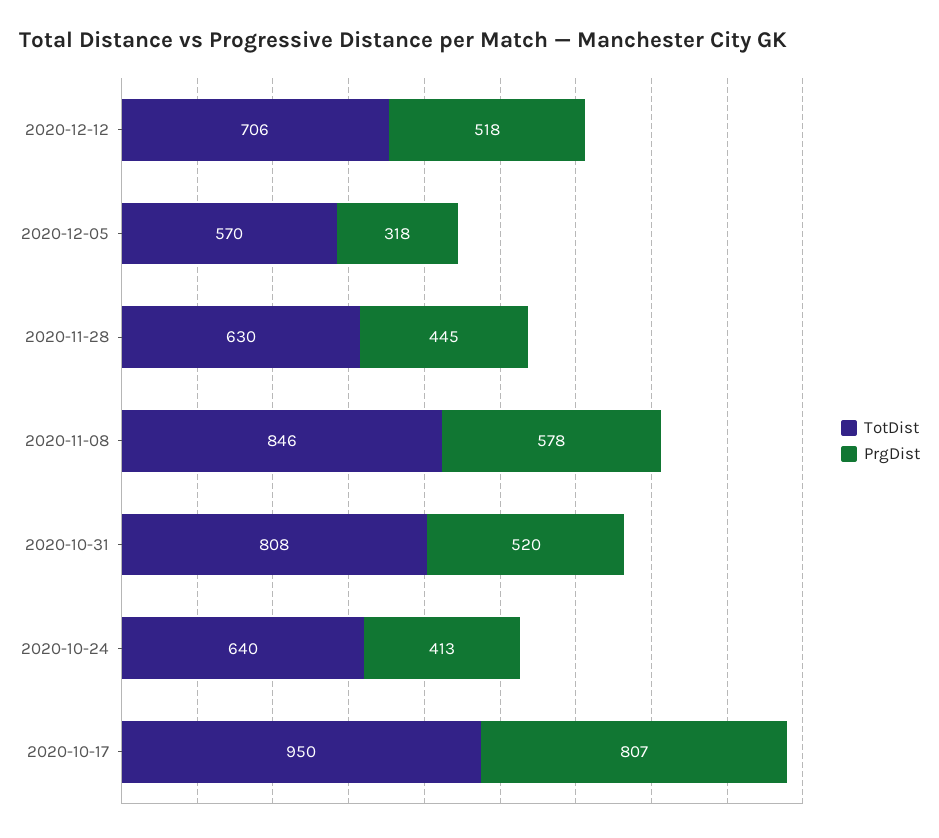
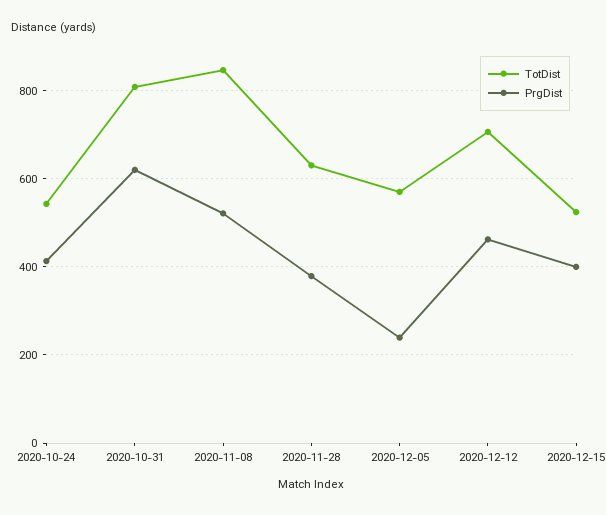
PrgDist, 2020-12-12: 518 -> 460
PrgDist, 2020-12-05: 318 -> 240
PrgDist, 2020-11-28: 445 -> 380
PrgDist, 2020-11-08: 578 -> 520
PrgDist, 2020-10-31: 520 -> 620
TotDist, 2020-10-24: 640 -> 540
TotDist, 2020-10-17: 950 -> none
PrgDist, 2020-10-17: 807 -> none
TotDist, 2020-12-15: none -> 520
PrgDist, 2020-12-15: none -> 400

